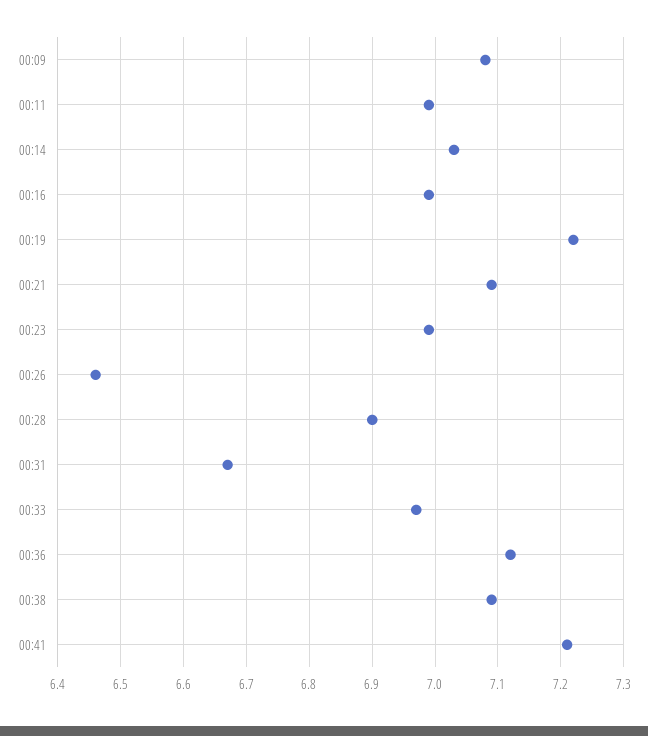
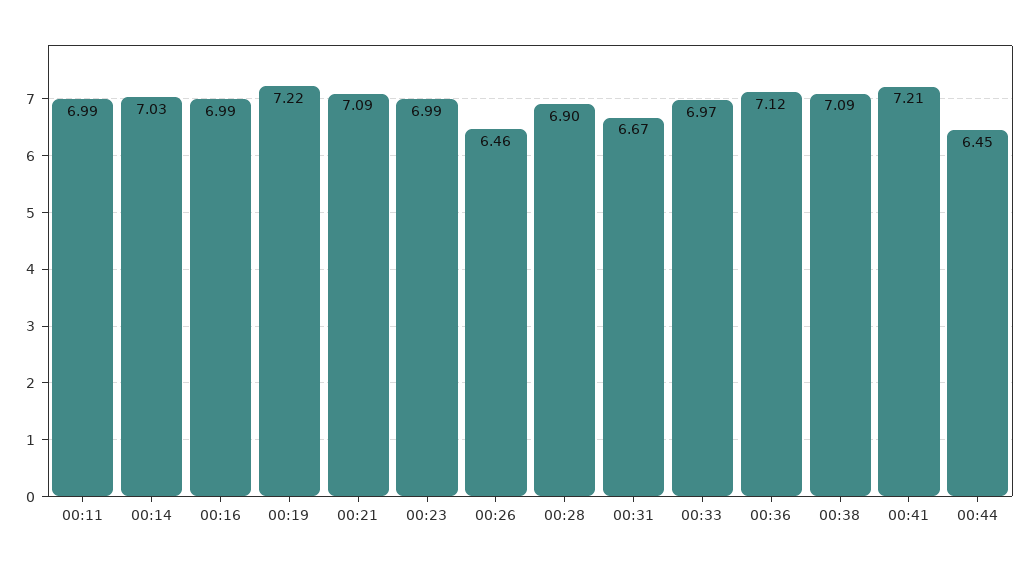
00:09: 7.08 -> none
00:44: none -> 6.45

